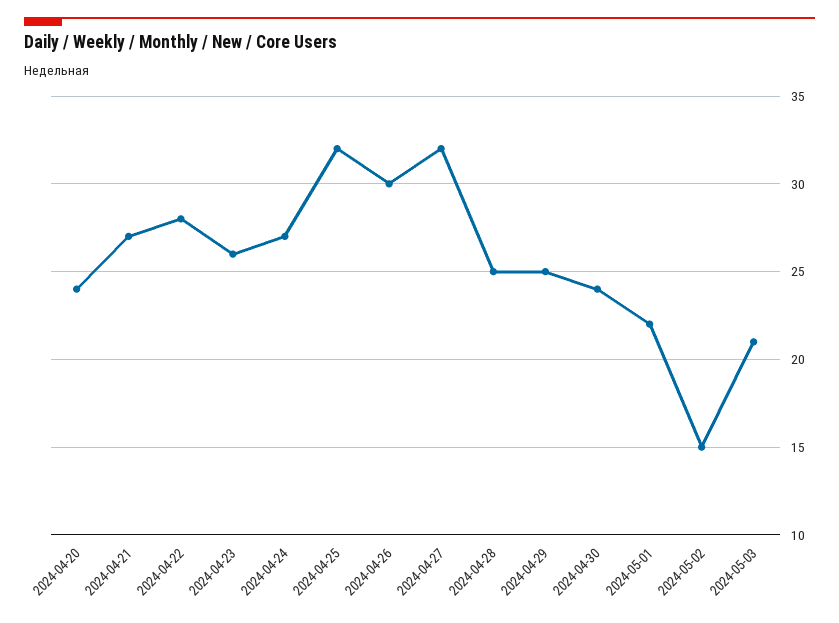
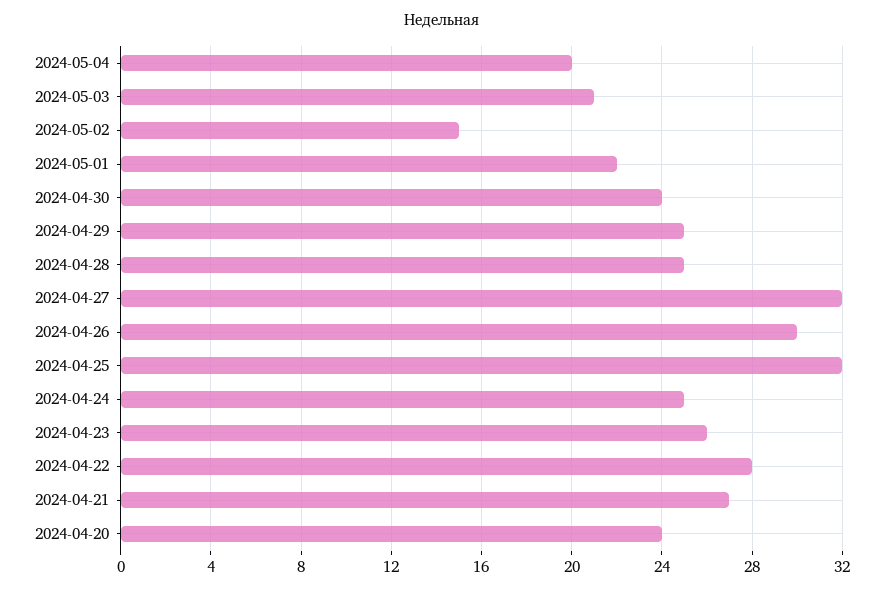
2024-04-24: 27 -> 25
2024-05-04: none -> 20

